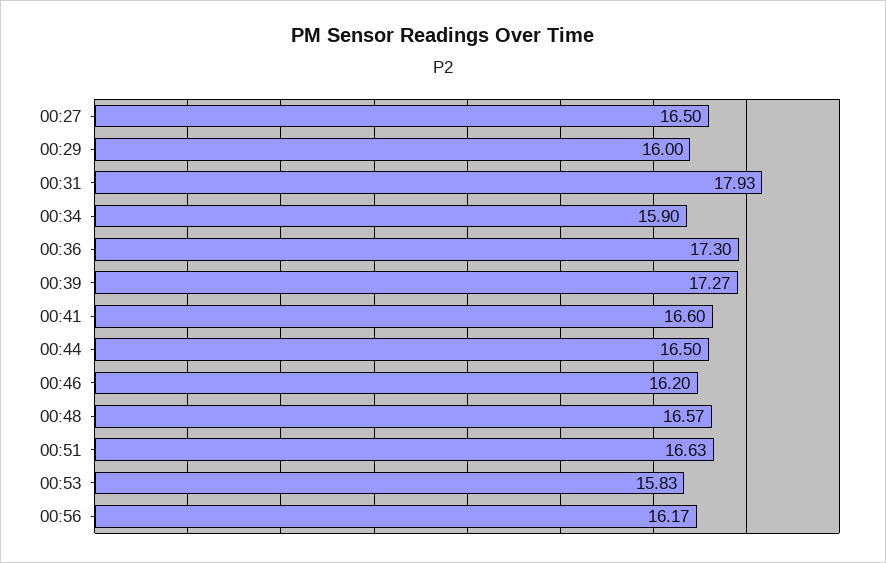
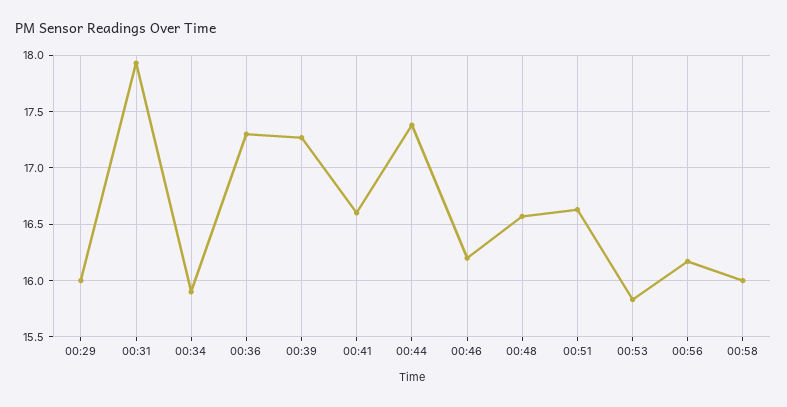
00:27: 16.5 -> none
00:44: 16.5 -> 17.4
00:58: none -> 16

